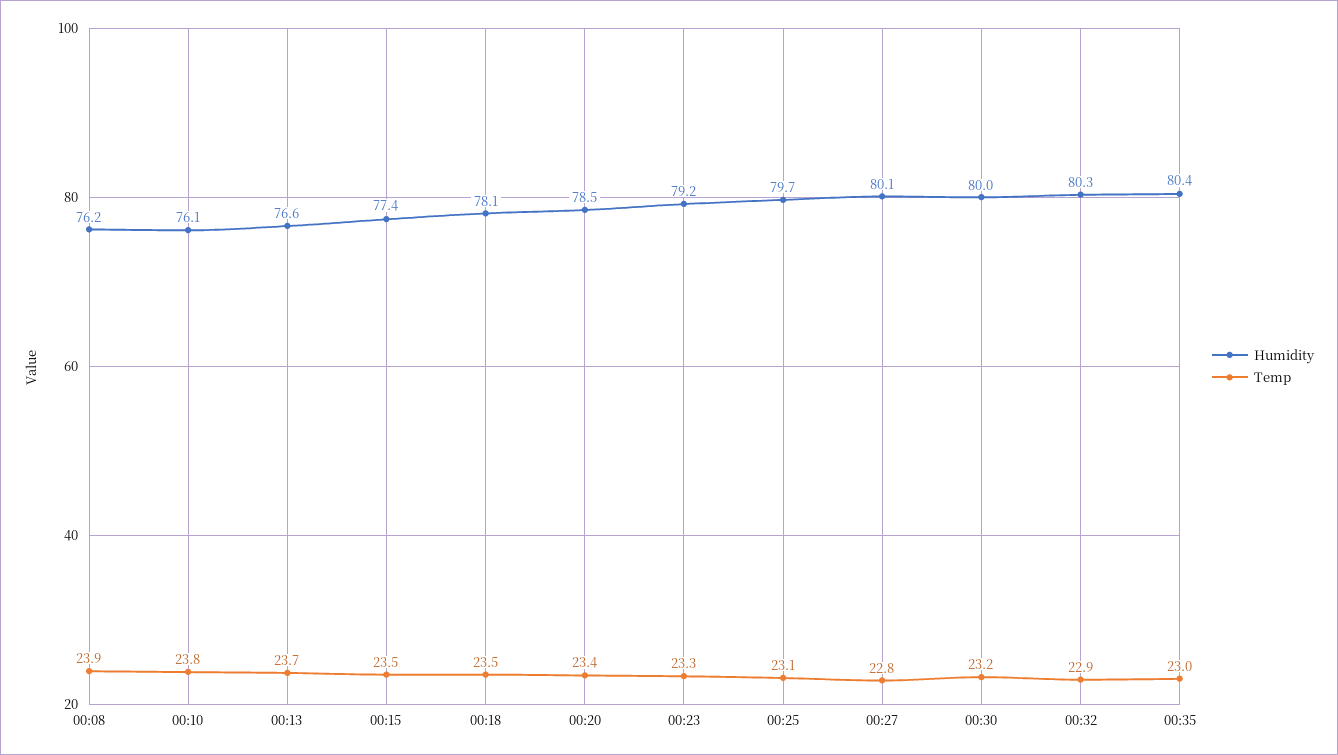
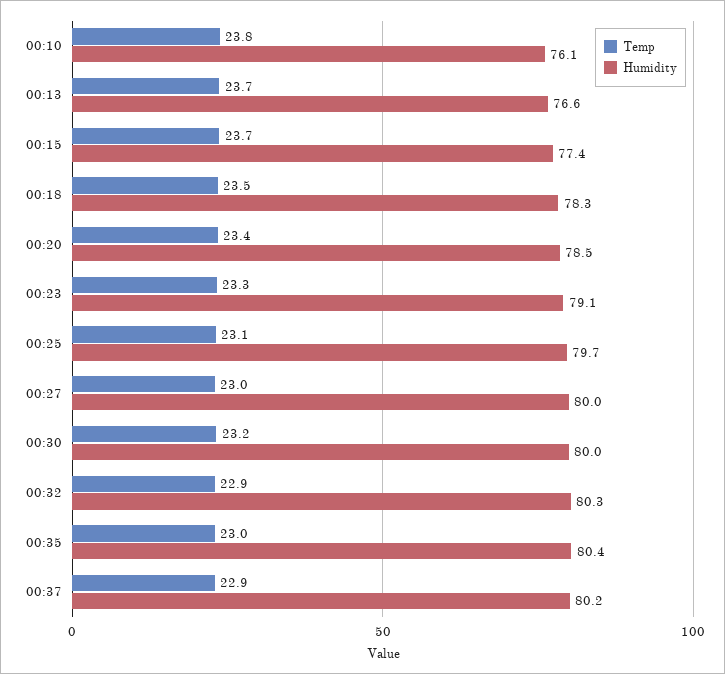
Humidity, 00:08: 76.2 -> none
Temp, 00:08: 23.9 -> none
Temp, 00:15: 23.5 -> 23.7
Humidity, 00:18: 78.1 -> 78.3
Humidity, 00:23: 79.2 -> 79.1
Humidity, 00:27: 80.1 -> 80
Temp, 00:27: 22.8 -> 23
Temp, 00:37: none -> 22.9
Humidity, 00:37: none -> 80.2

